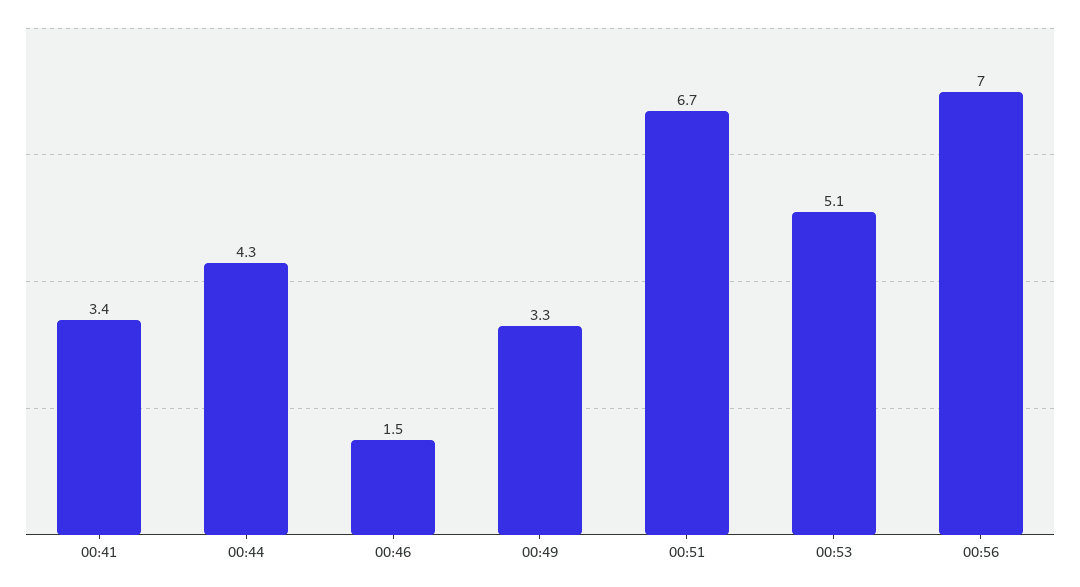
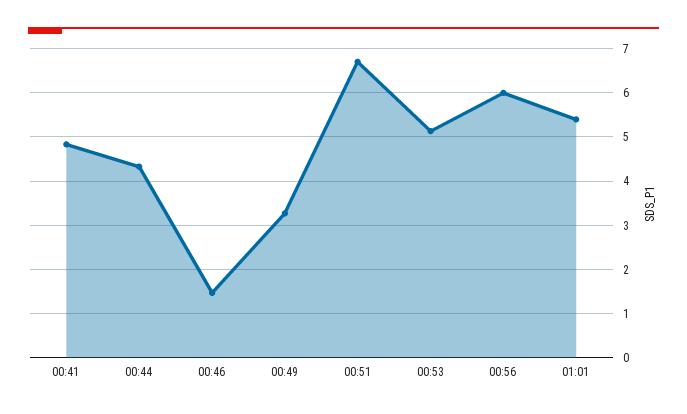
00:41: 3.4 -> 4.8
00:56: 7 -> 6
01:01: none -> 5.4

